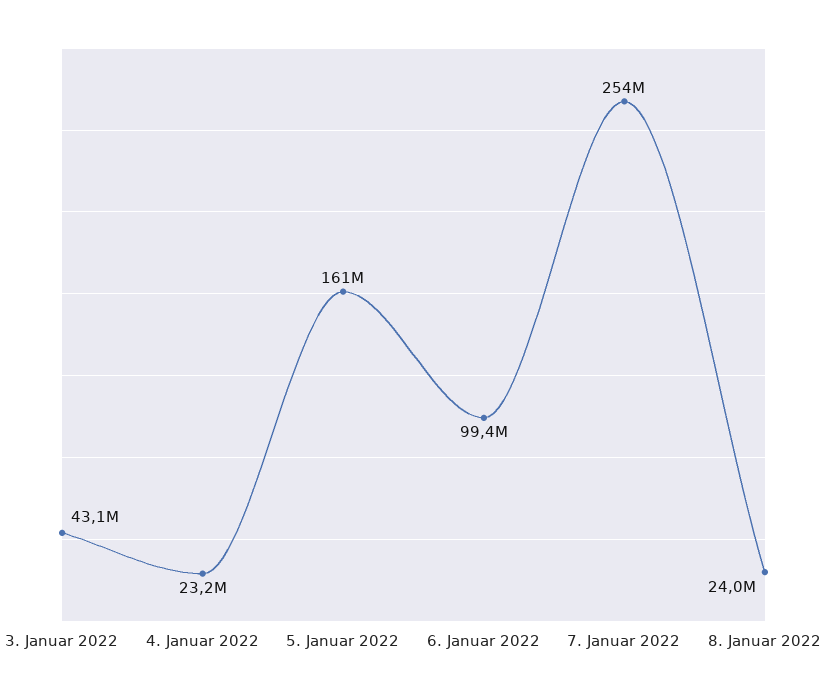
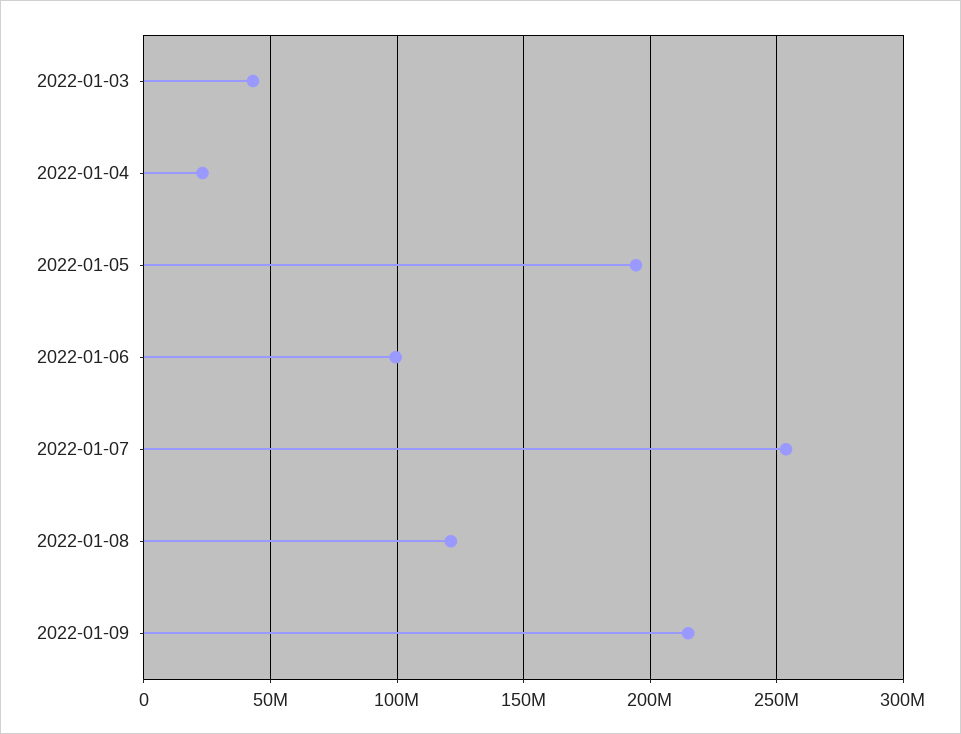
5. Januar 2022: 161000000 -> 195000000
8. Januar 2022: 24000000 -> 120000000
2022-01-09: none -> 215000000

